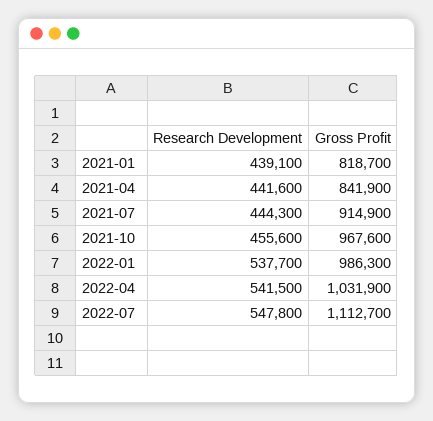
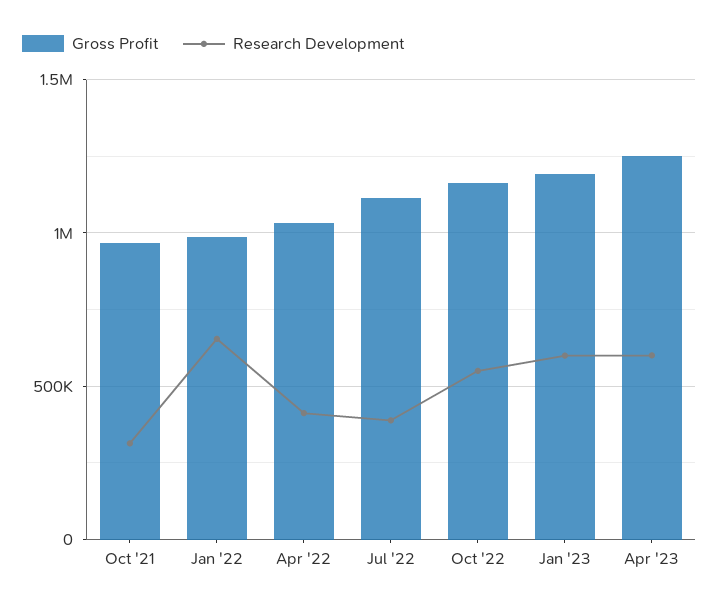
Research Development, 2021-01: 439100 -> none
Gross Profit, 2021-01: 818700 -> none
Research Development, 2021-04: 441600 -> none
Gross Profit, 2021-04: 841900 -> none
Research Development, 2021-07: 444300 -> none
Gross Profit, 2021-07: 914900 -> none
Research Development, 2021-10: 455600 -> 300000
Research Development, 2022-01: 537700 -> 650000
Research Development, 2022-04: 541500 -> 400000
Research Development, 2022-07: 547800 -> 400000
Gross Profit, Oct '22: none -> 1150000
Research Development, Oct '22: none -> 550000
Gross Profit, Jan '23: none -> 1200000
Research Development, Jan '23: none -> 600000
Gross Profit, Apr '23: none -> 1250000
Research Development, Apr '23: none -> 600000

